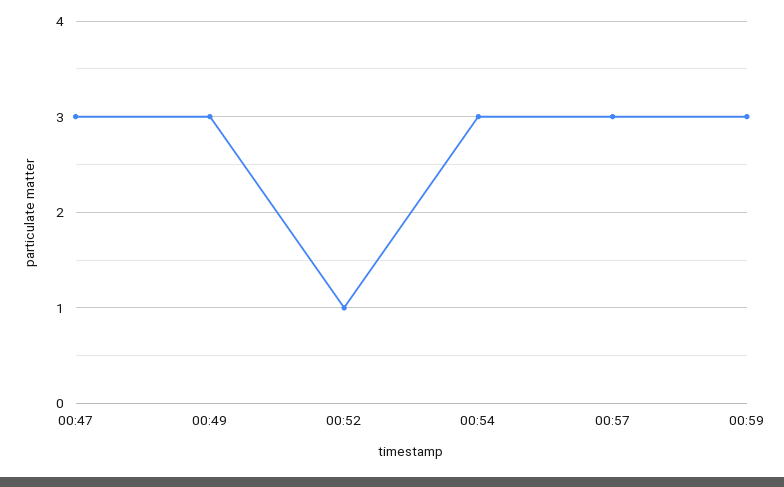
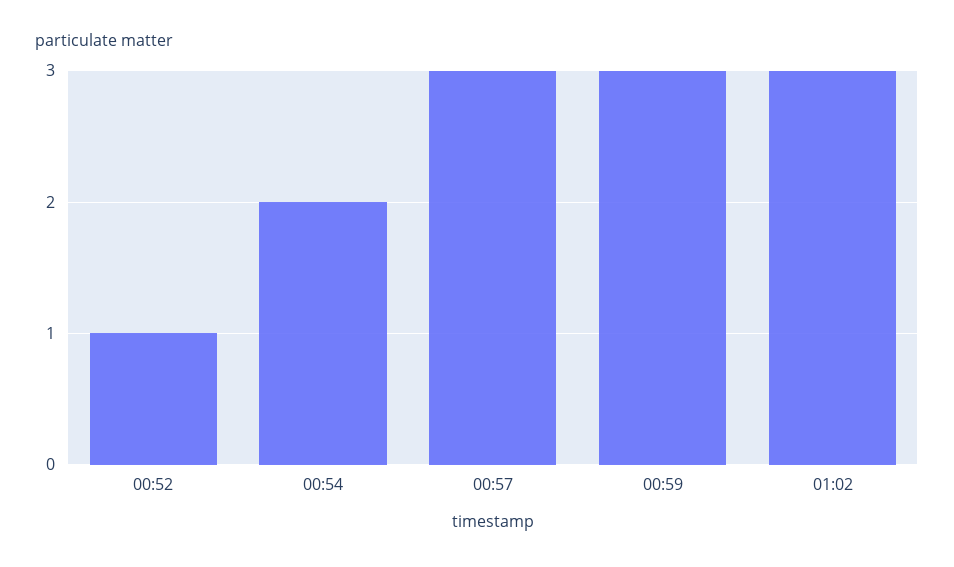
00:47: 3 -> none
00:49: 3 -> none
00:54: 3 -> 2
01:02: none -> 3

